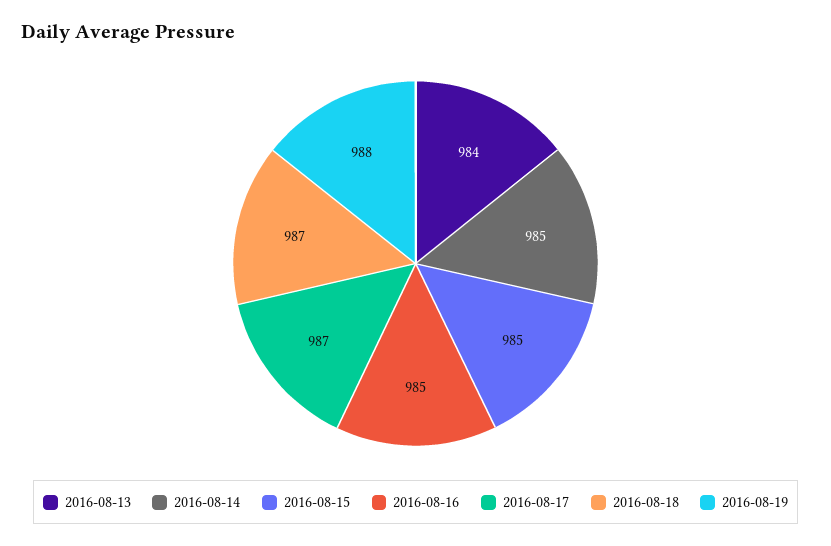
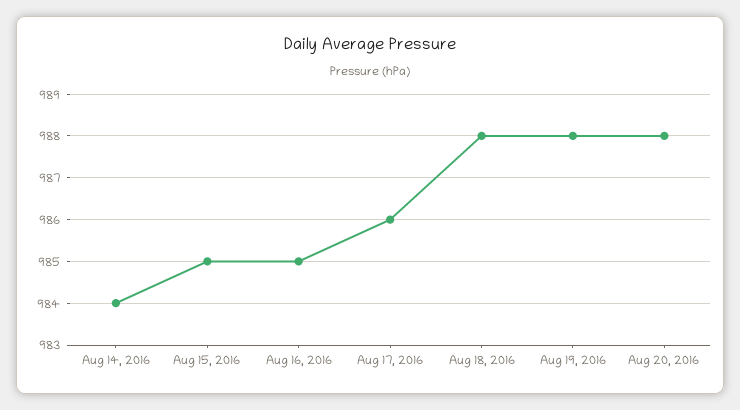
2016-08-13: 984 -> none
2016-08-14: 985 -> 984
2016-08-17: 987 -> 986
2016-08-18: 987 -> 988
Aug 20, 2016: none -> 988

